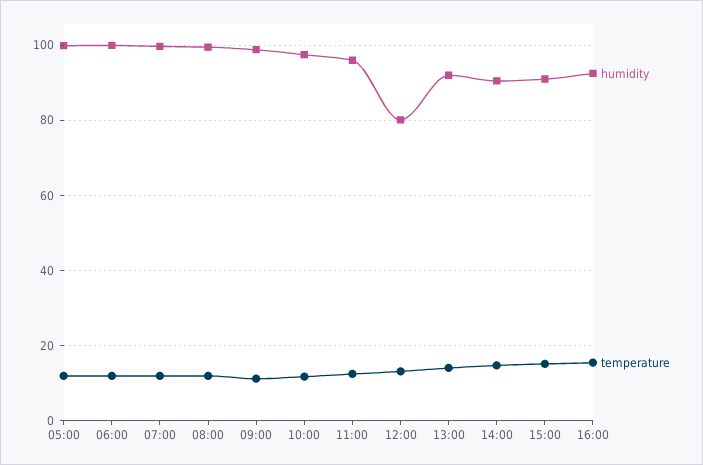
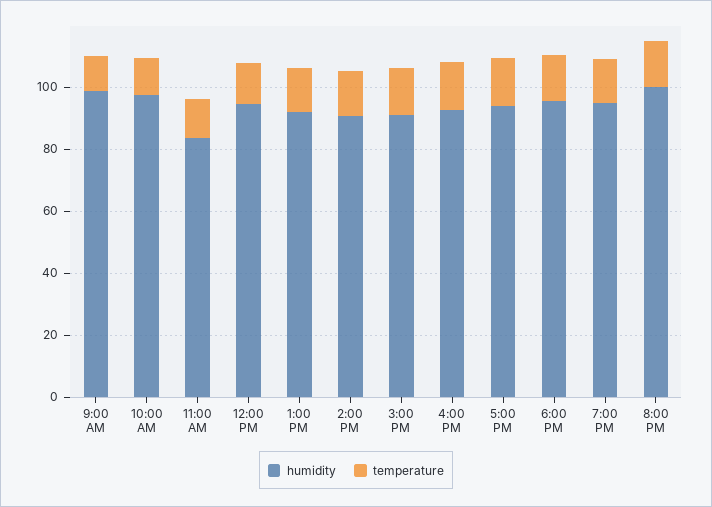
humidity, 05:00: 100 -> none
temperature, 05:00: 12 -> none
humidity, 06:00: 100 -> none
temperature, 06:00: 12 -> none
humidity, 07:00: 100 -> none
temperature, 07:00: 12 -> none
humidity, 08:00: 100 -> none
temperature, 08:00: 12 -> none
humidity, 11:00: 96 -> 85
humidity, 12:00: 80 -> 95
humidity, 5:00 PM: none -> 95
temperature, 5:00 PM: none -> 15
humidity, 6:00 PM: none -> 95
temperature, 6:00 PM: none -> 15
humidity, 7:00 PM: none -> 95
temperature, 7:00 PM: none -> 15
humidity, 8:00 PM: none -> 100
temperature, 8:00 PM: none -> 15

